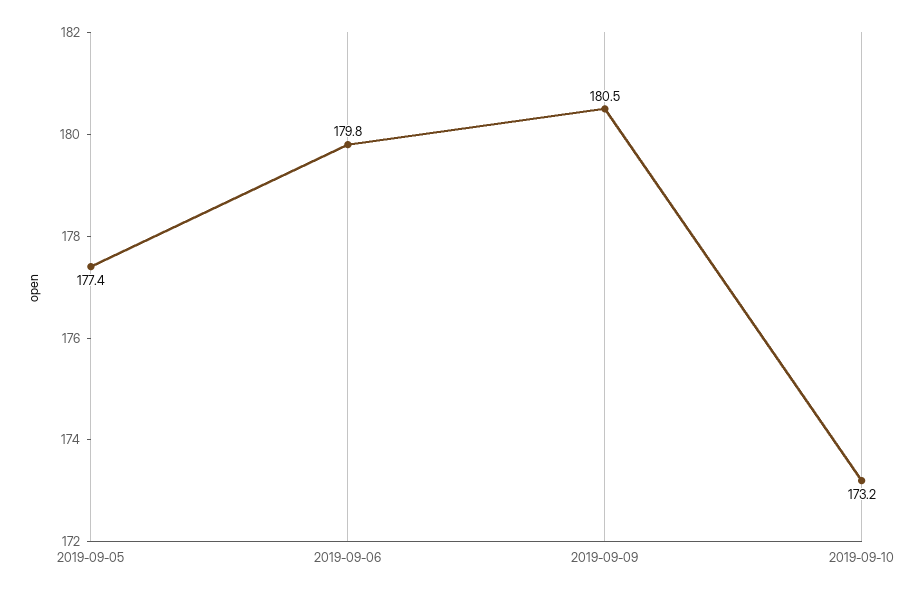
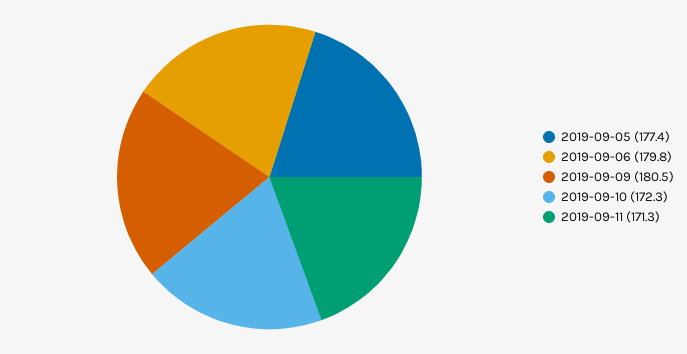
2019-09-10: 173.2 -> 172.3
2019-09-11: none -> 171.3

